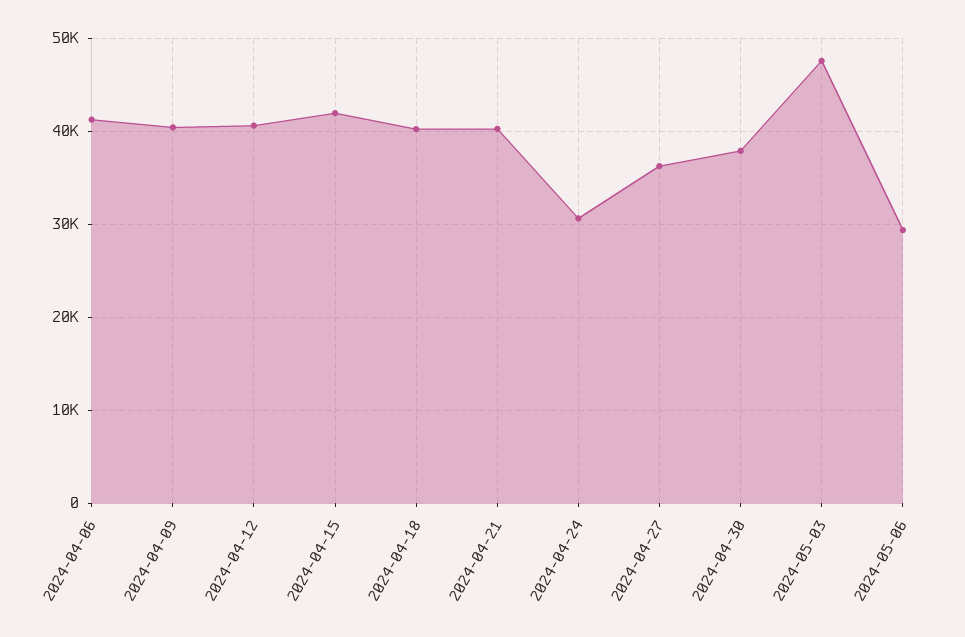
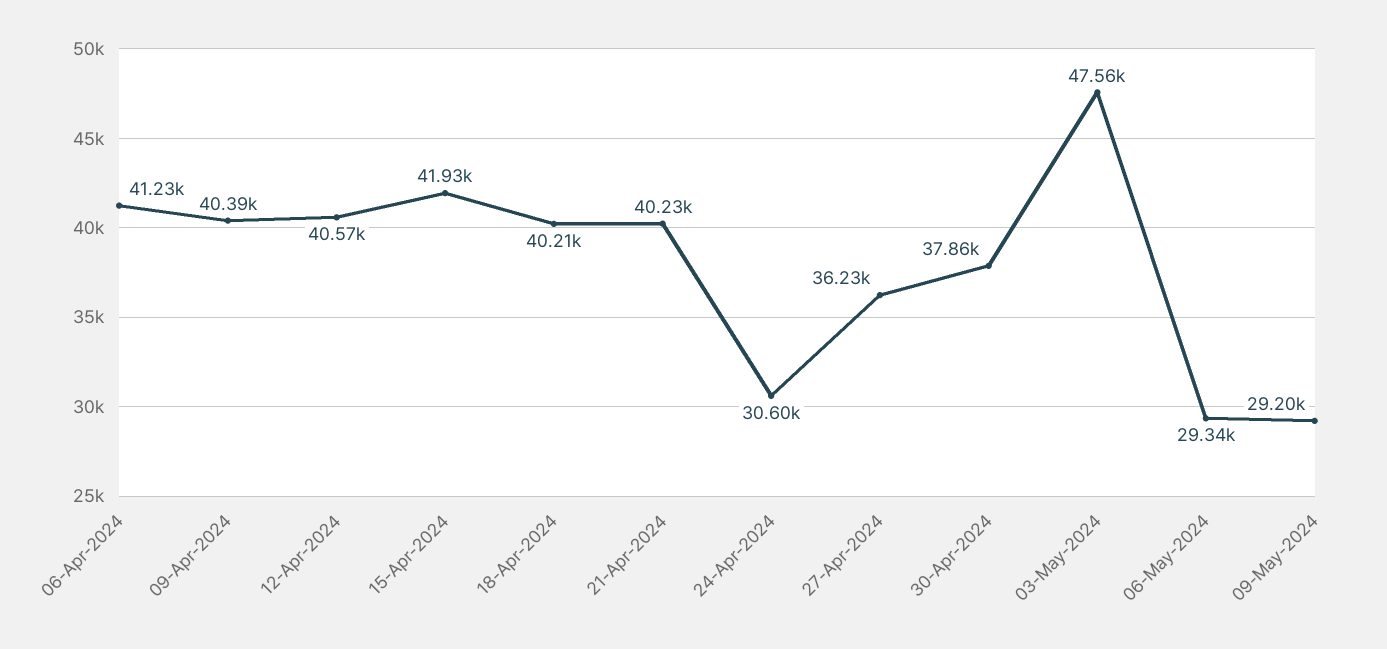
09-May-2024: none -> 29200

